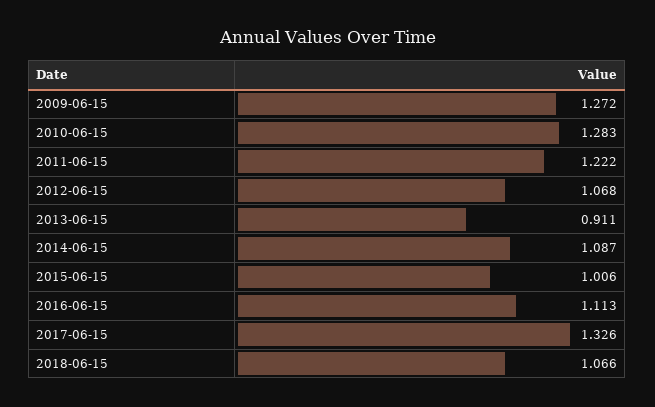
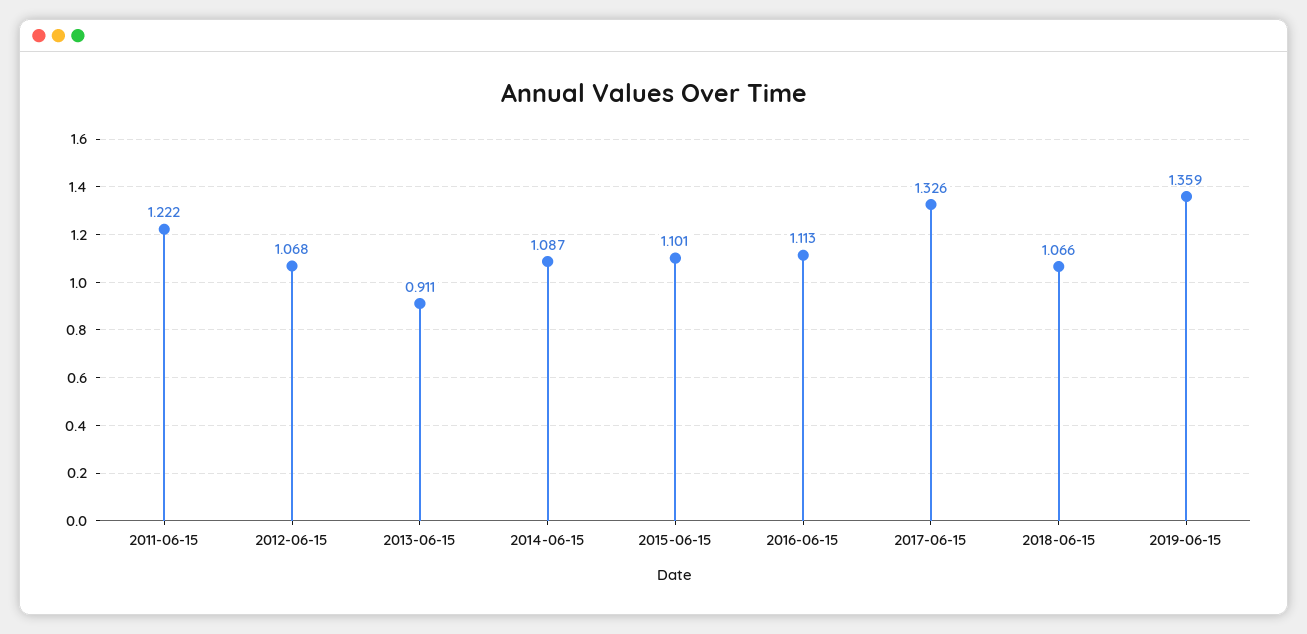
2009-06-15: 1.272 -> none
2010-06-15: 1.283 -> none
2015-06-15: 1.006 -> 1.101
2019-06-15: none -> 1.359

